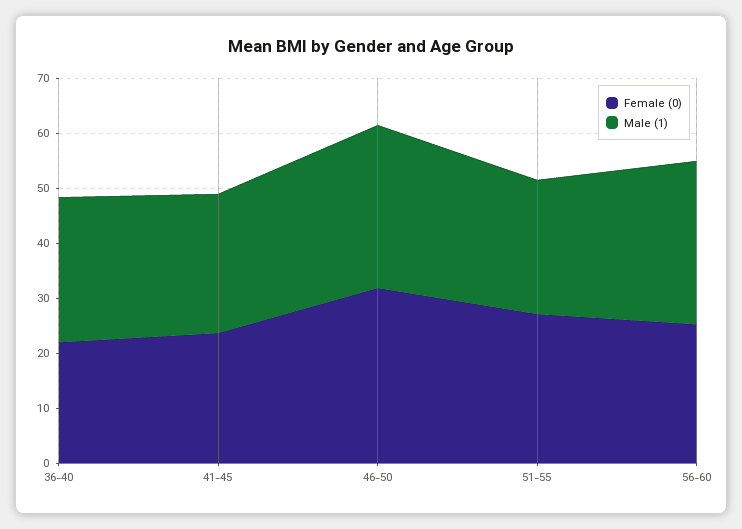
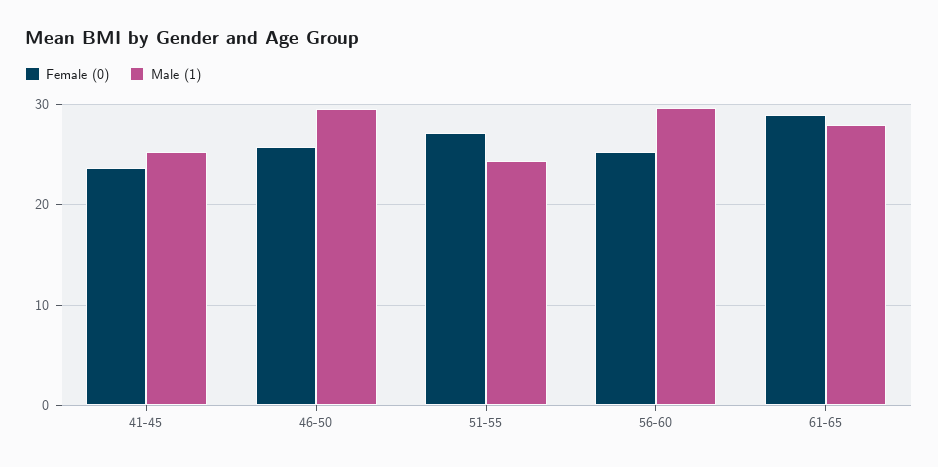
Female (0), 36-40: 22 -> none
Male (1), 36-40: 26 -> none
Female (0), 46-50: 32 -> 26
Female (0), 61-65: none -> 29
Male (1), 61-65: none -> 28

